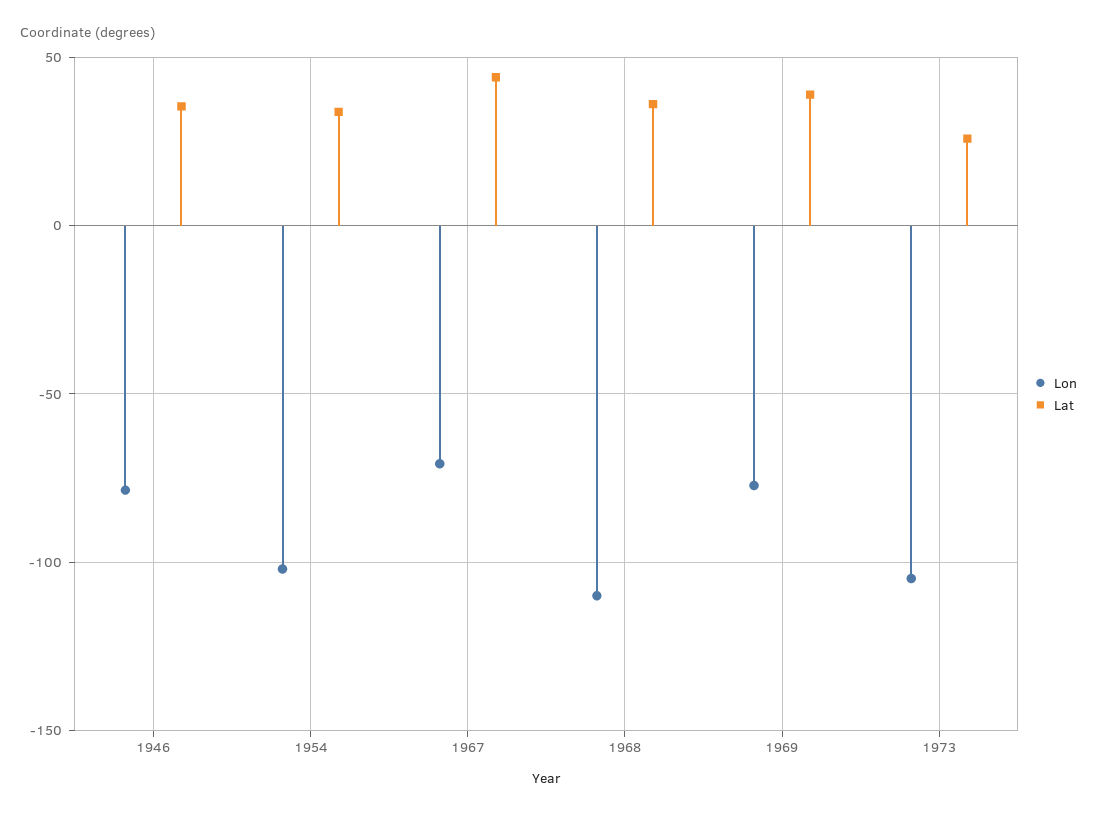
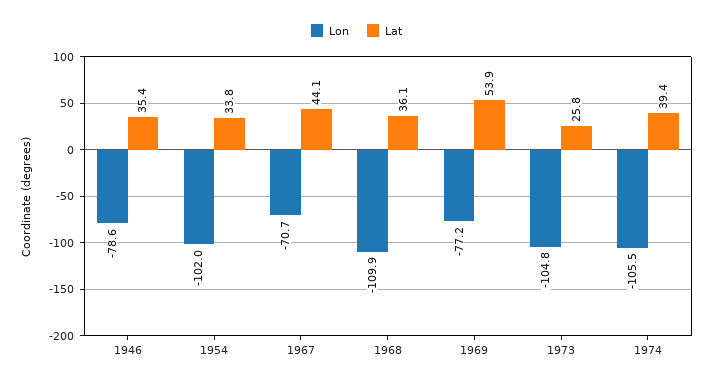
Lat, 1969: 40 -> 53.9
Lon, 1974: none -> -105.5
Lat, 1974: none -> 39.4

